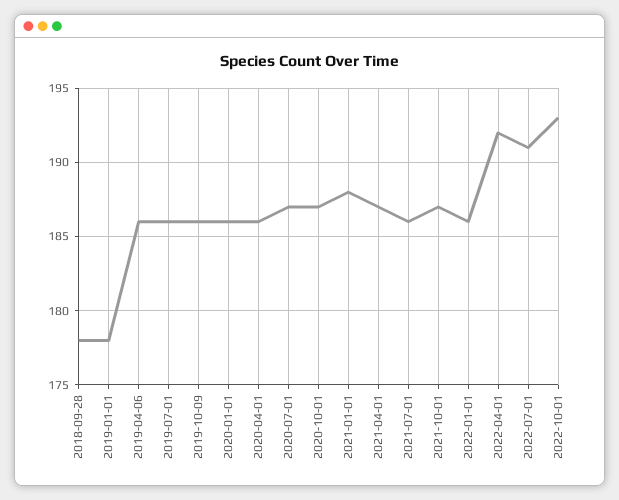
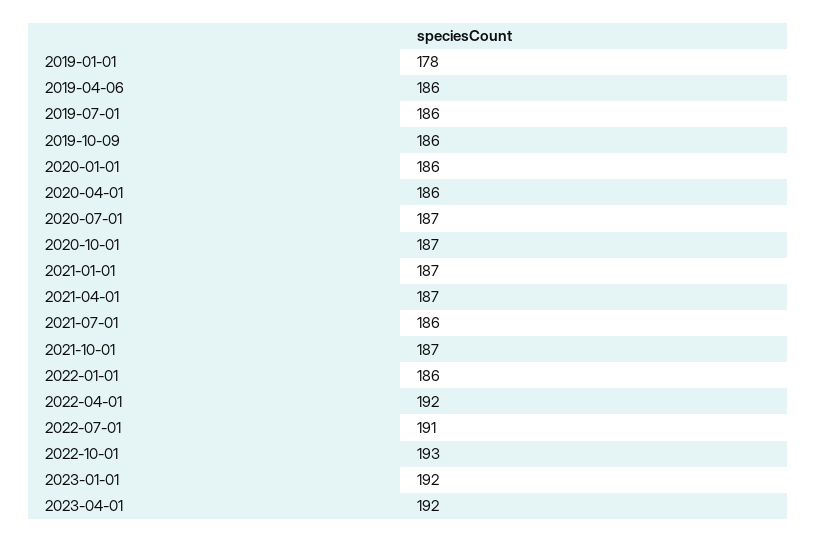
2018-09-28: 178 -> none
2021-01-01: 188 -> 187
2023-01-01: none -> 192
2023-04-01: none -> 192

